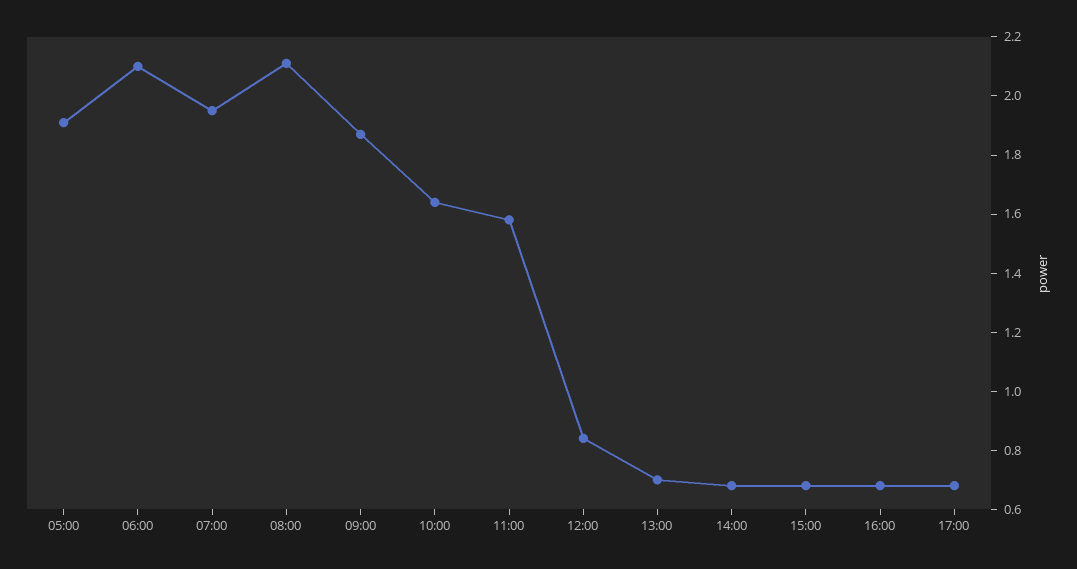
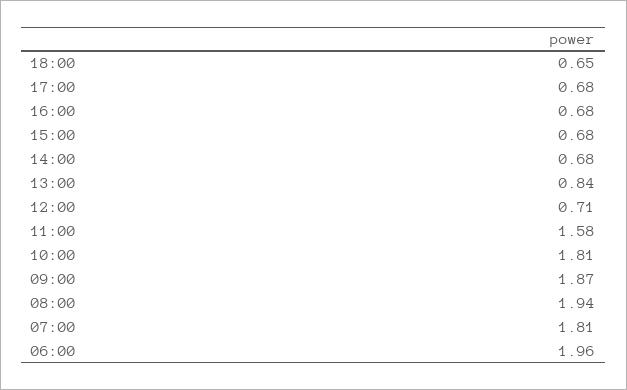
05:00: 1.9 -> none
06:00: 2.1 -> 1.96
07:00: 1.95 -> 1.81
08:00: 2.1 -> 1.94
10:00: 1.65 -> 1.81
12:00: 0.85 -> 0.71
13:00: 0.7 -> 0.84
18:00: none -> 0.65

